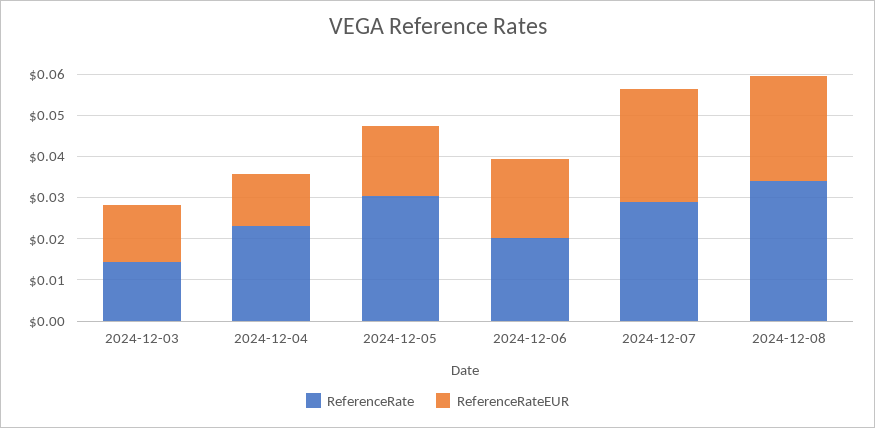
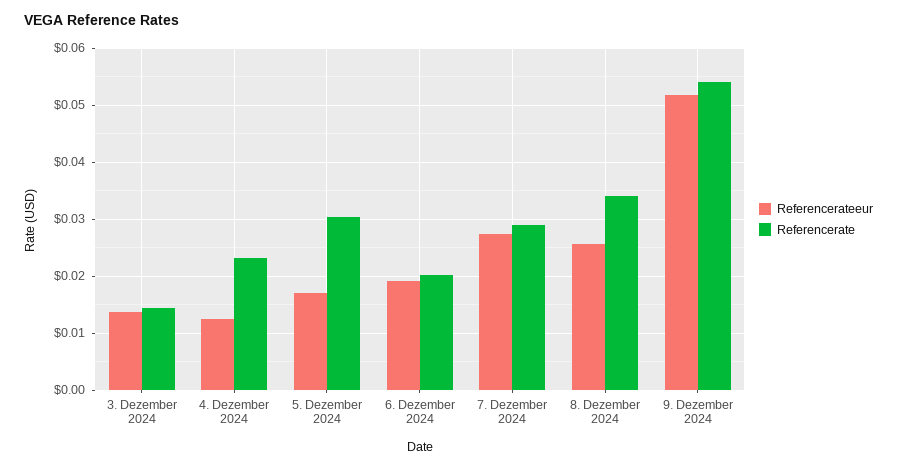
ReferenceRateEUR, 9. Dezember 2024: none -> 0.052
ReferenceRate, 9. Dezember 2024: none -> 0.054

